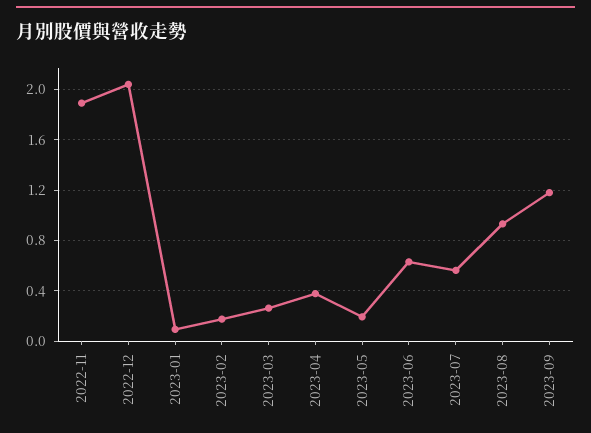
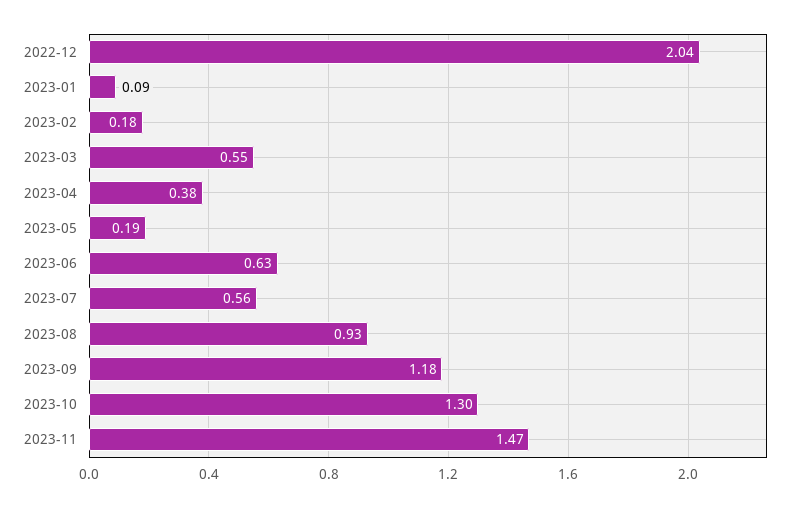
2022-11: 1.9 -> none
2023-03: 0.25 -> 0.55
2023-10: none -> 1.3
2023-11: none -> 1.47

